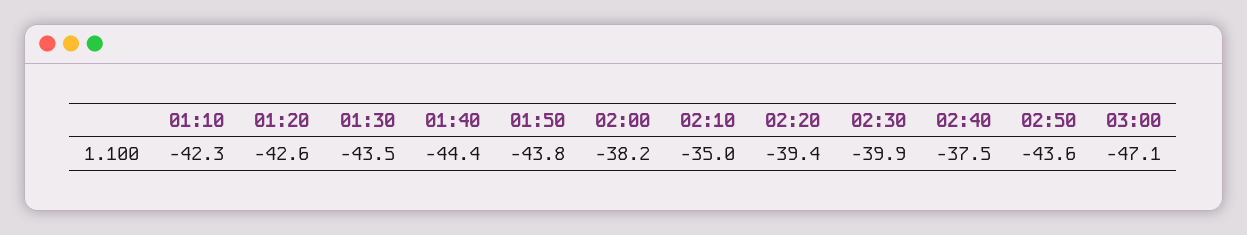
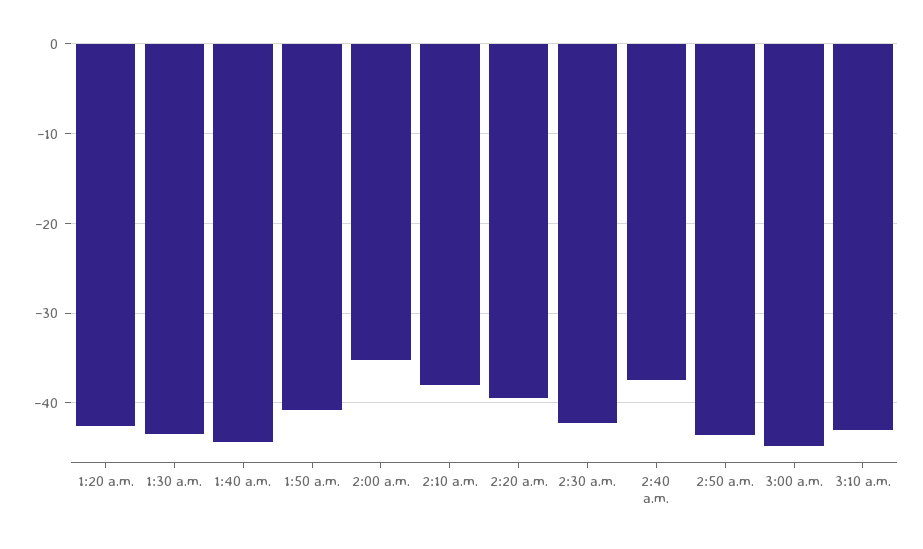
01:10: -42.3 -> none
01:50: -43.8 -> -41
02:00: -38.2 -> -35
02:10: -35 -> -38
02:30: -39.9 -> -42
03:00: -47.1 -> -45
3:10 a.m.: none -> -43

